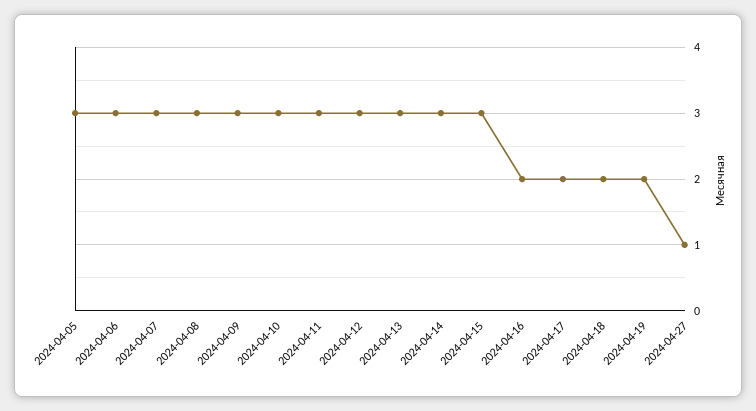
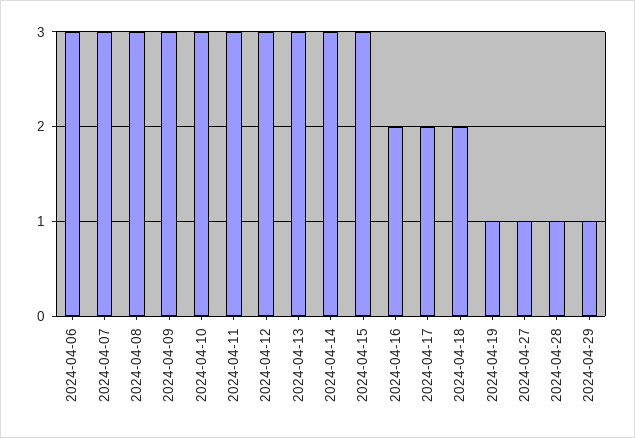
2024-04-05: 3 -> none
2024-04-19: 2 -> 1
2024-04-28: none -> 1
2024-04-29: none -> 1

